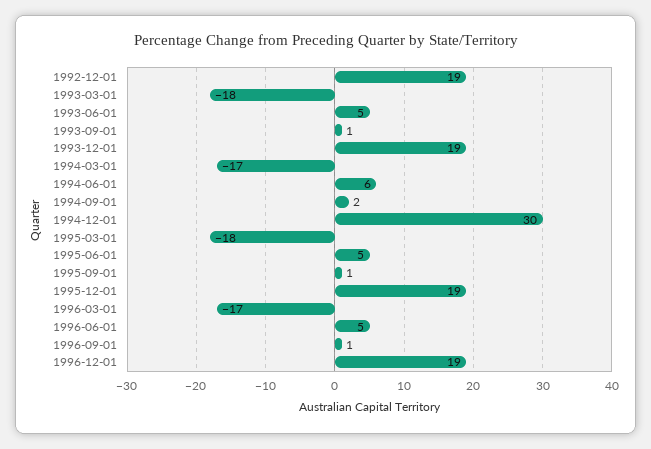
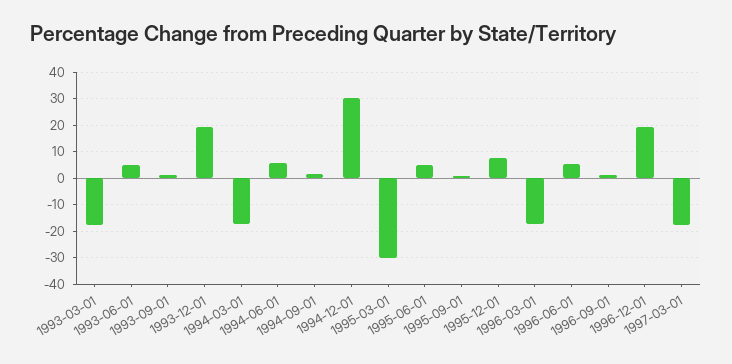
1992-12-01: 19 -> none
1995-03-01: -18 -> -30
1995-12-01: 19 -> 7.5
1997-03-01: none -> -17.5

